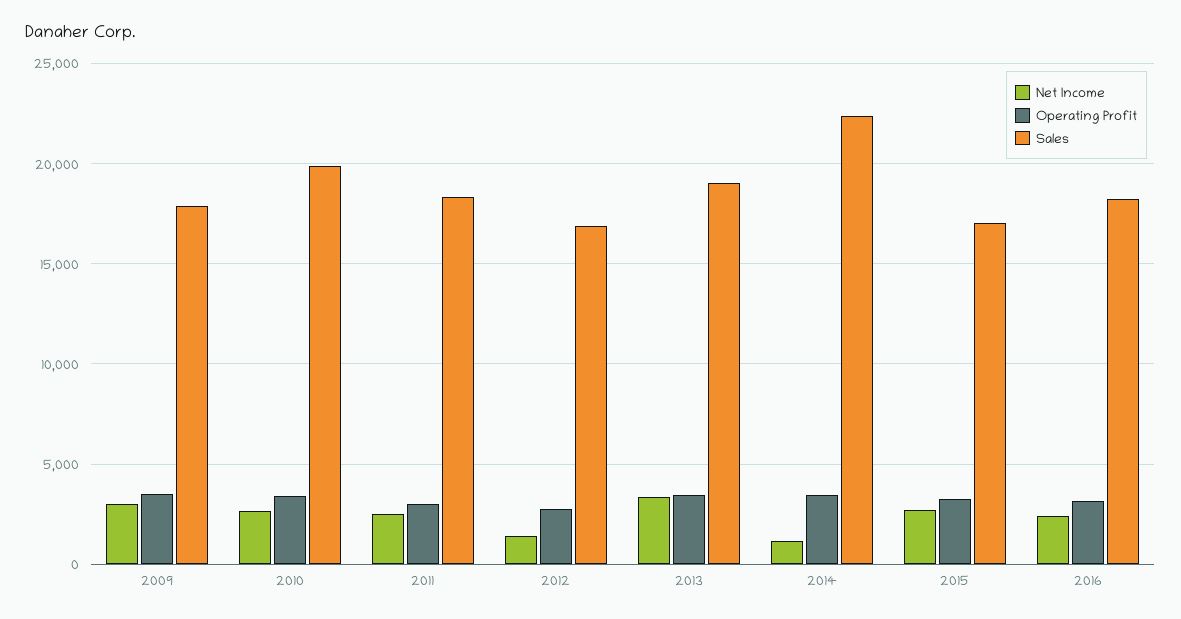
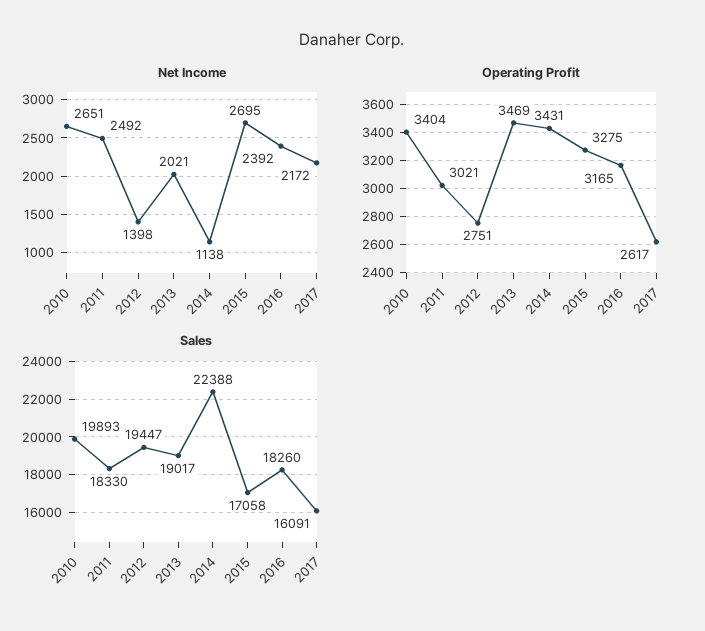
Net Income, 2009: 3000 -> none
Operating Profit, 2009: 3500 -> none
Sales, 2009: 18000 -> none
Sales, 2012: 17000 -> 19447
Net Income, 2013: 3500 -> 2021
Net Income, 2017: none -> 2172
Operating Profit, 2017: none -> 2617
Sales, 2017: none -> 16091

